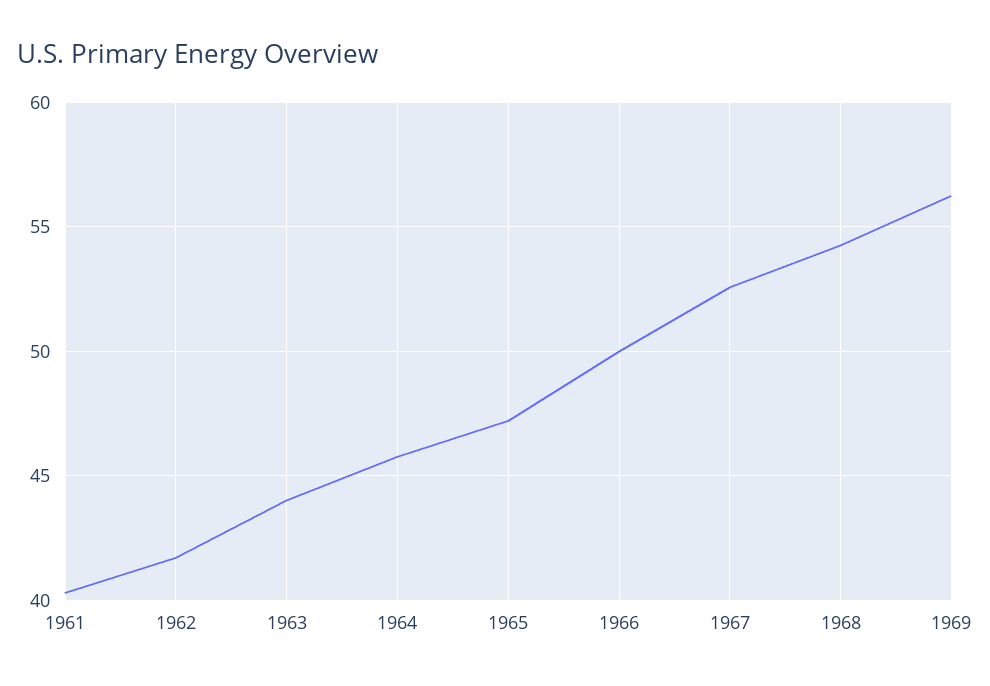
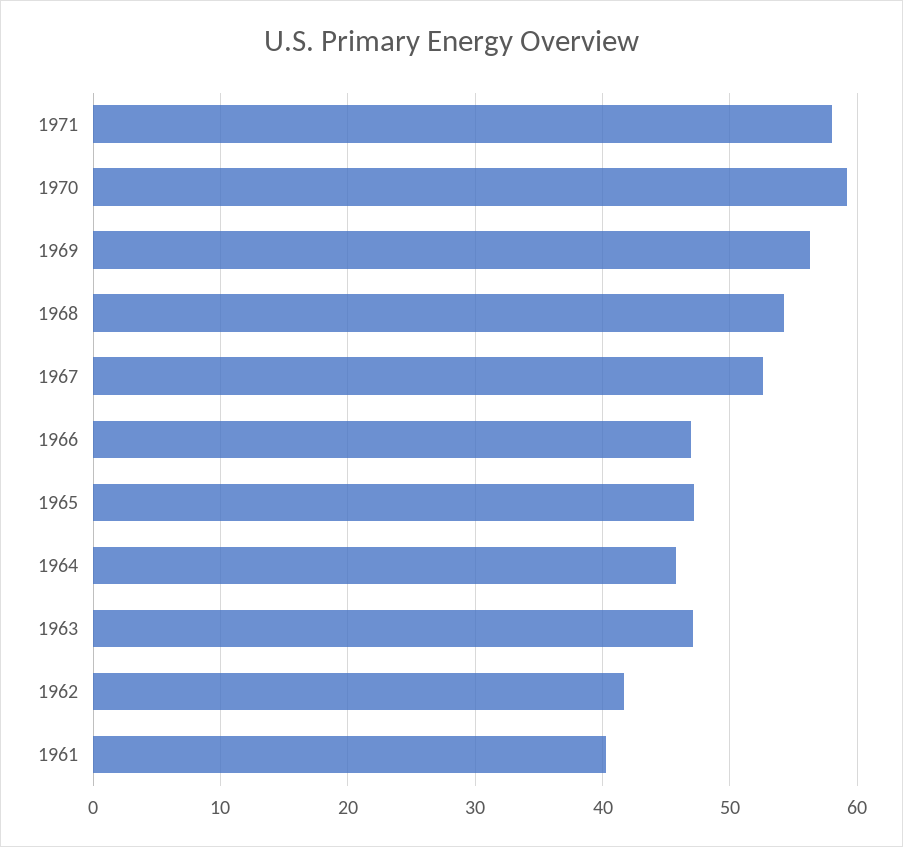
1963: 44 -> 47
1966: 50 -> 47
1971: none -> 58
1970: none -> 59

